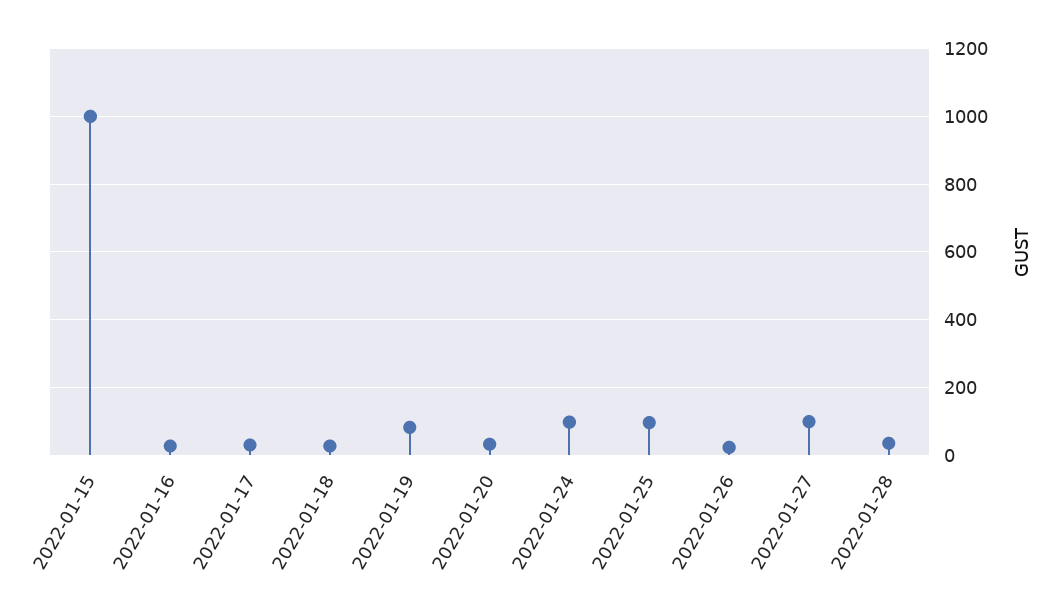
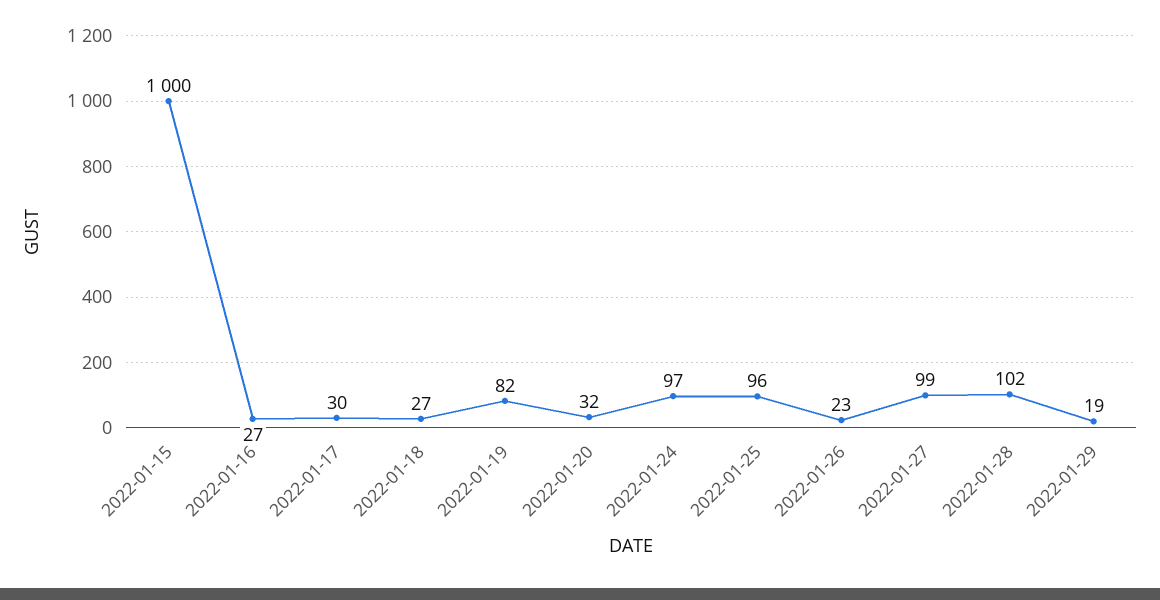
2022-01-28: 40 -> 102
2022-01-29: none -> 19

